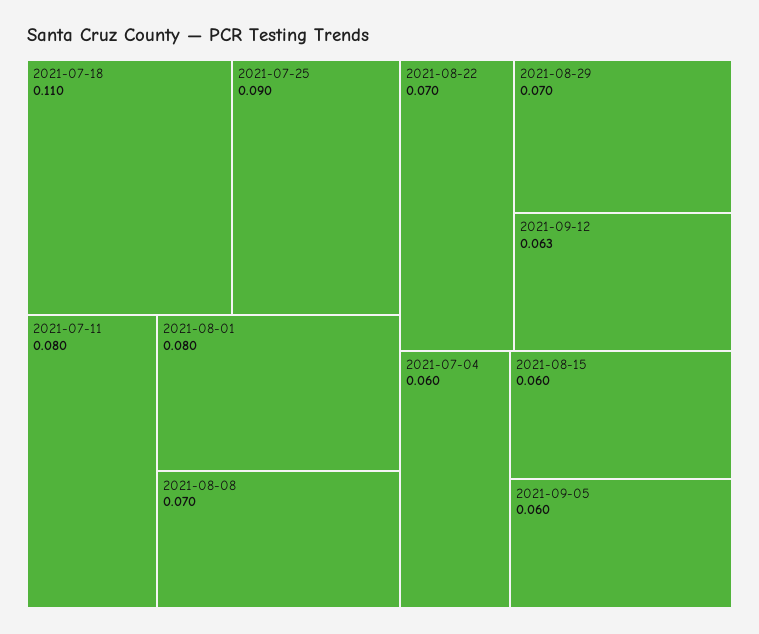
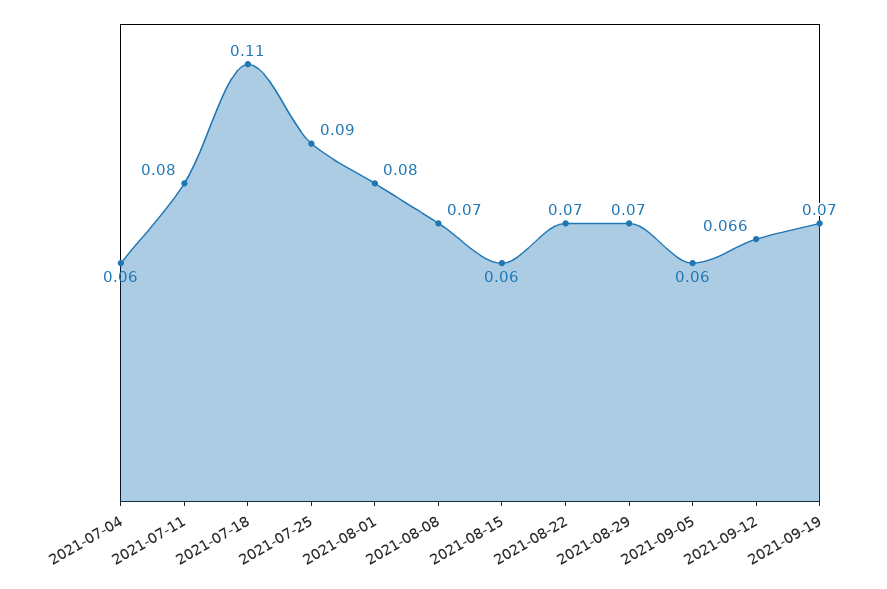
2021-09-12: 0.063 -> 0.066
2021-09-19: none -> 0.07

